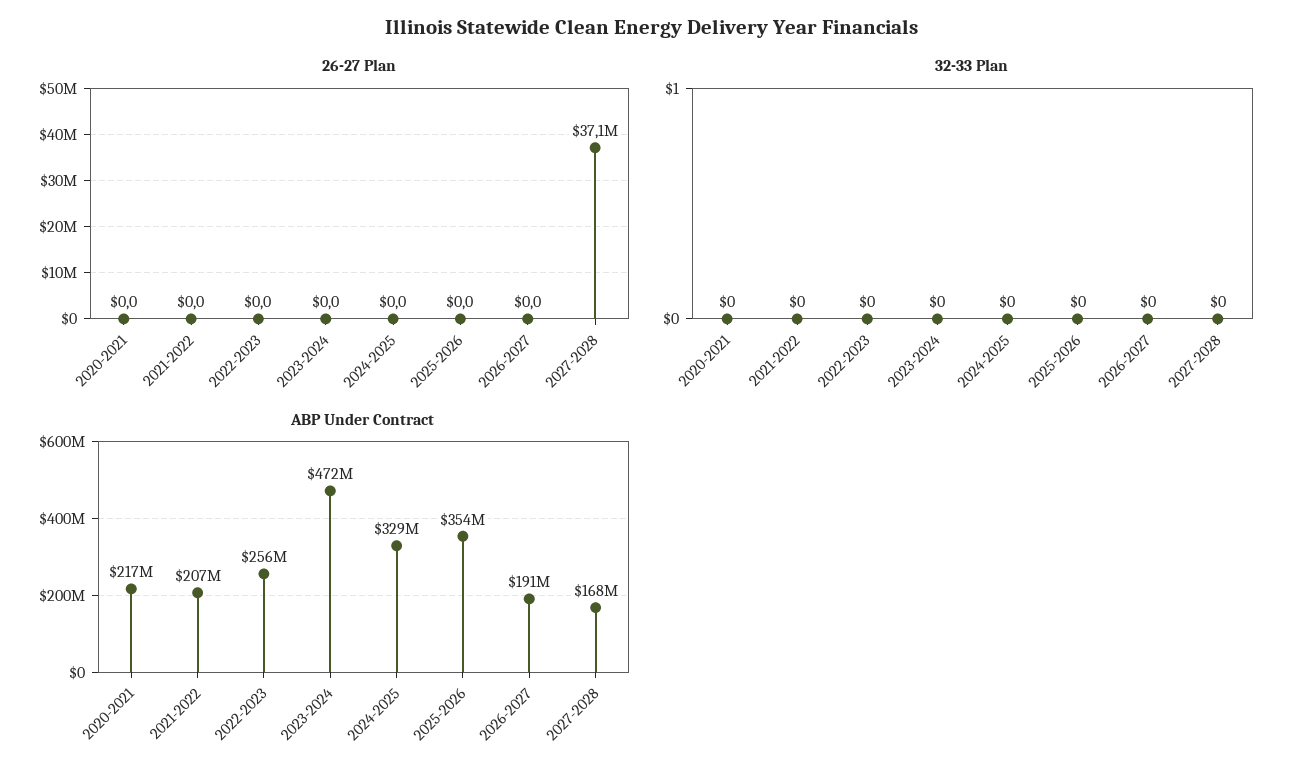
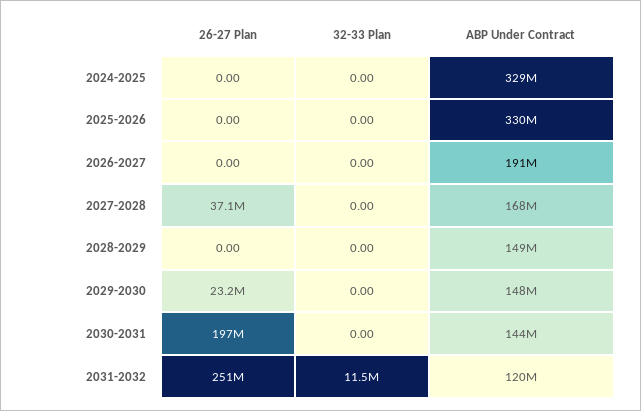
26-27 Plan, 2020-2021: 0 -> none
26-27 Plan, 2021-2022: 0 -> none
26-27 Plan, 2022-2023: 0 -> none
26-27 Plan, 2023-2024: 0 -> none
32-33 Plan, 2020-2021: 0 -> none
32-33 Plan, 2021-2022: 0 -> none
32-33 Plan, 2022-2023: 0 -> none
32-33 Plan, 2023-2024: 0 -> none
ABP Under Contract, 2020-2021: 217000000 -> none
ABP Under Contract, 2021-2022: 207000000 -> none
ABP Under Contract, 2022-2023: 256000000 -> none
ABP Under Contract, 2023-2024: 472000000 -> none
ABP Under Contract, 2025-2026: 354000000 -> 330000000
26-27 Plan, 2028-2029: none -> 0
32-33 Plan, 2028-2029: none -> 0
ABP Under Contract, 2028-2029: none -> 149000000
26-27 Plan, 2029-2030: none -> 23200000
32-33 Plan, 2029-2030: none -> 0
ABP Under Contract, 2029-2030: none -> 148000000
26-27 Plan, 2030-2031: none -> 197000000
32-33 Plan, 2030-2031: none -> 0
ABP Under Contract, 2030-2031: none -> 144000000
26-27 Plan, 2031-2032: none -> 251000000
32-33 Plan, 2031-2032: none -> 11500000
ABP Under Contract, 2031-2032: none -> 120000000

